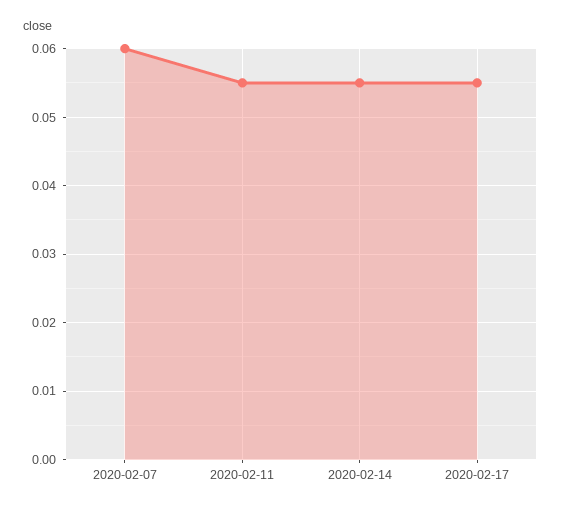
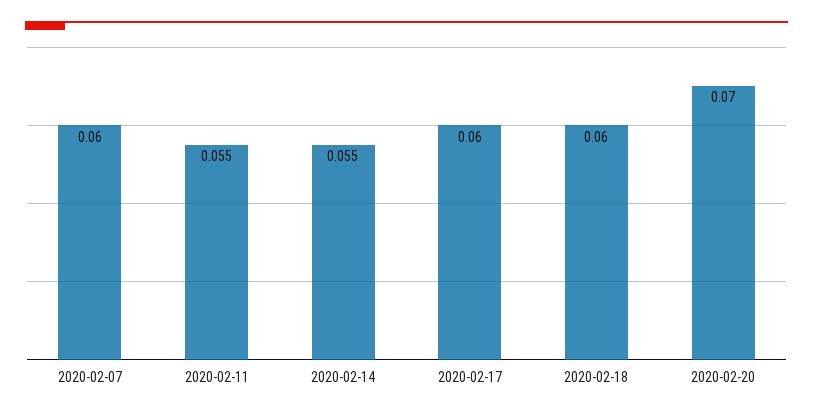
2020-02-17: 0.055 -> 0.06
2020-02-18: none -> 0.06
2020-02-20: none -> 0.07

